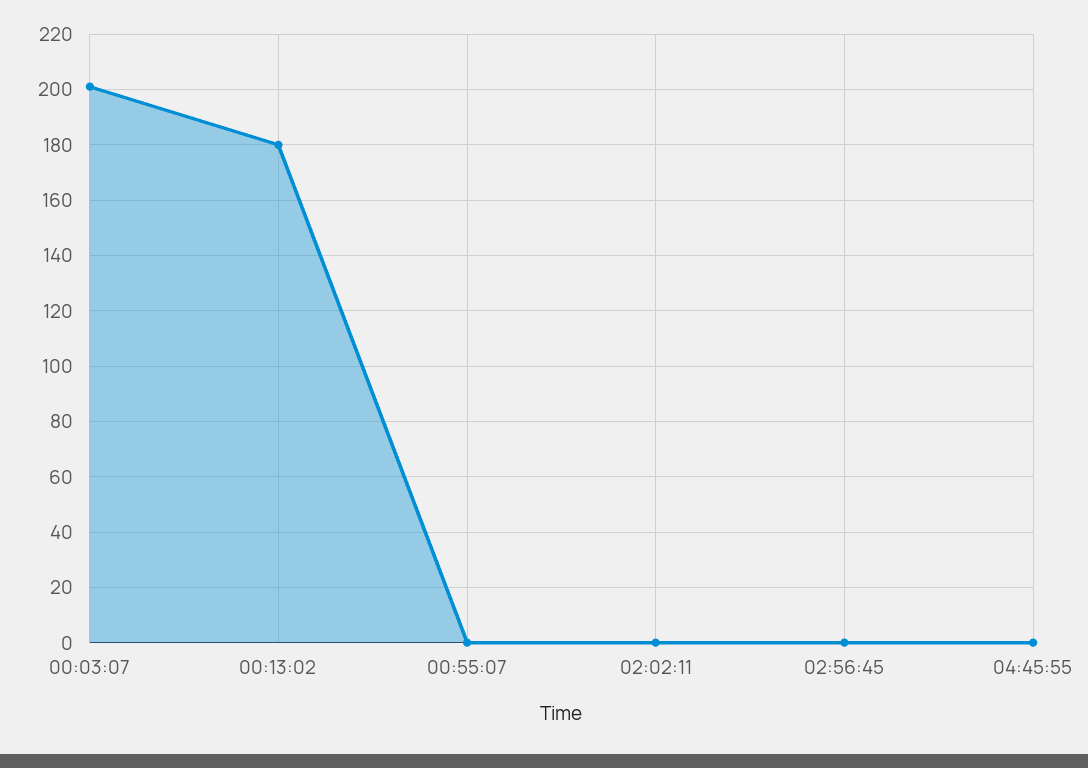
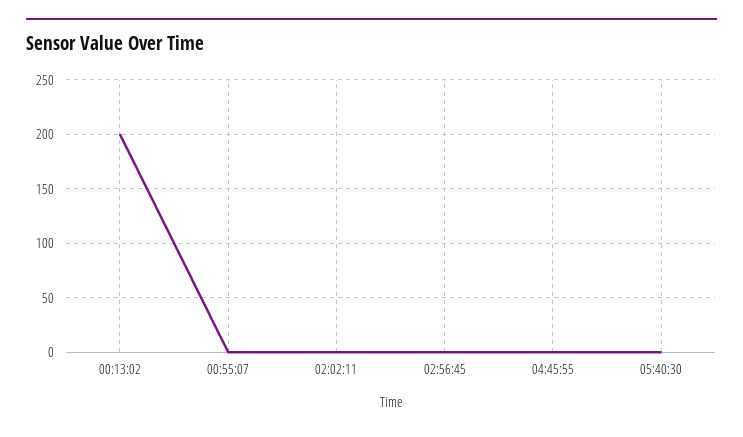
00:03:07: 200 -> none
00:13:02: 180 -> 200
05:40:30: none -> 0

